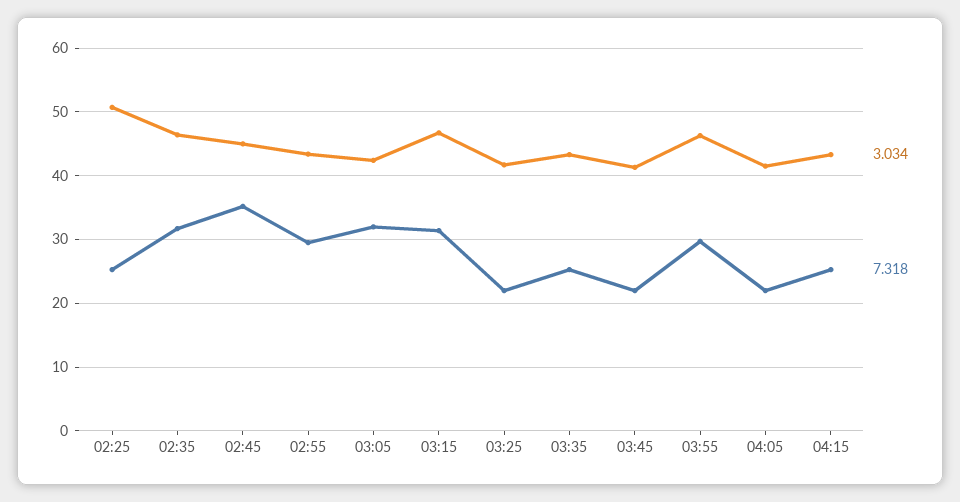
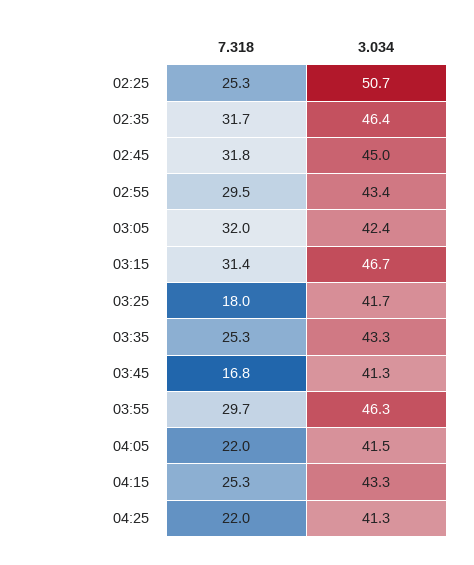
7.318, 02:45: 35 -> 31.8
7.318, 03:25: 22 -> 18
7.318, 03:45: 22 -> 16.8
7.318, 04:25: none -> 22
3.034, 04:25: none -> 41.3

